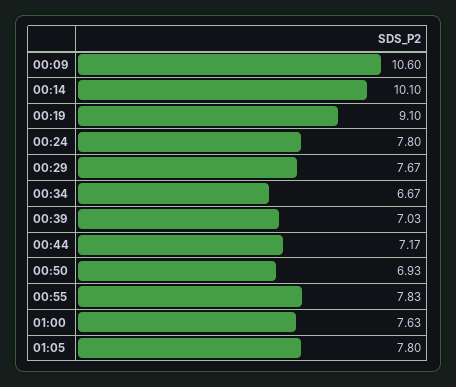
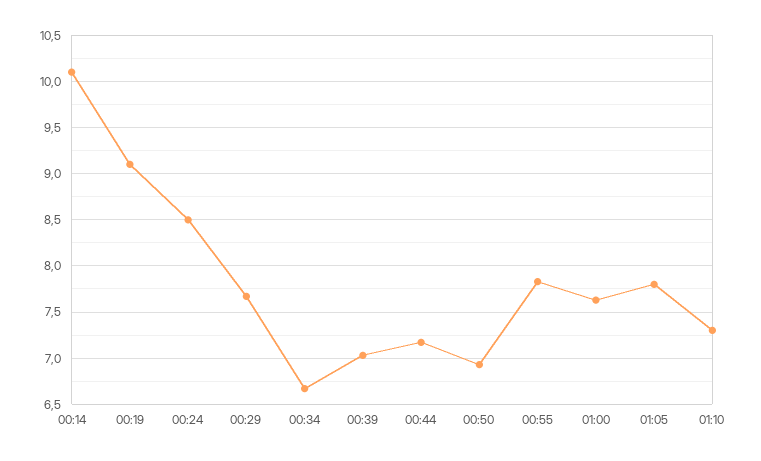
00:09: 10.6 -> none
00:24: 7.8 -> 8.5
01:10: none -> 7.3

